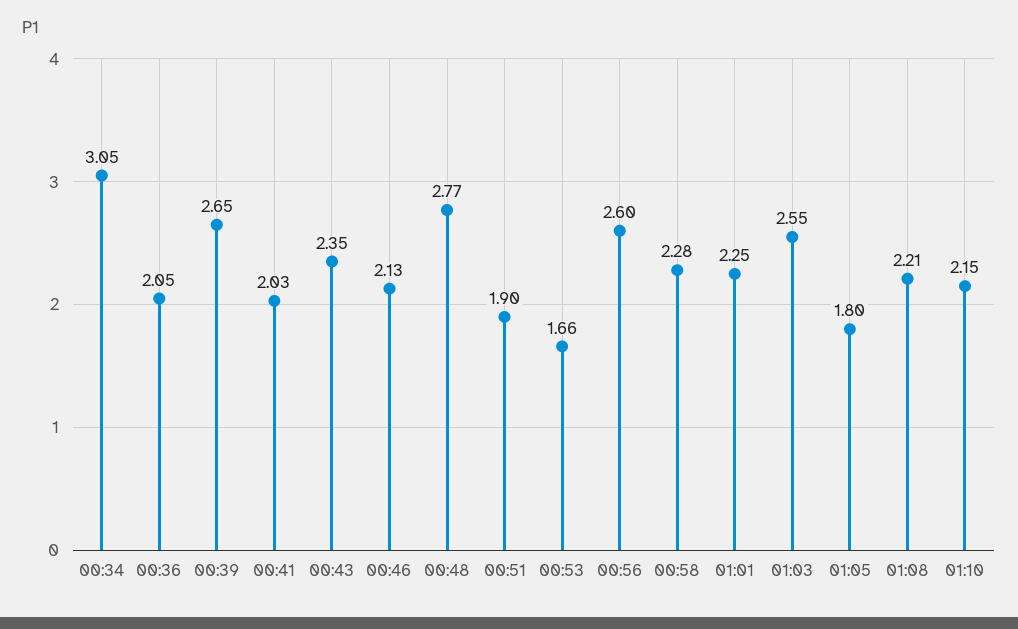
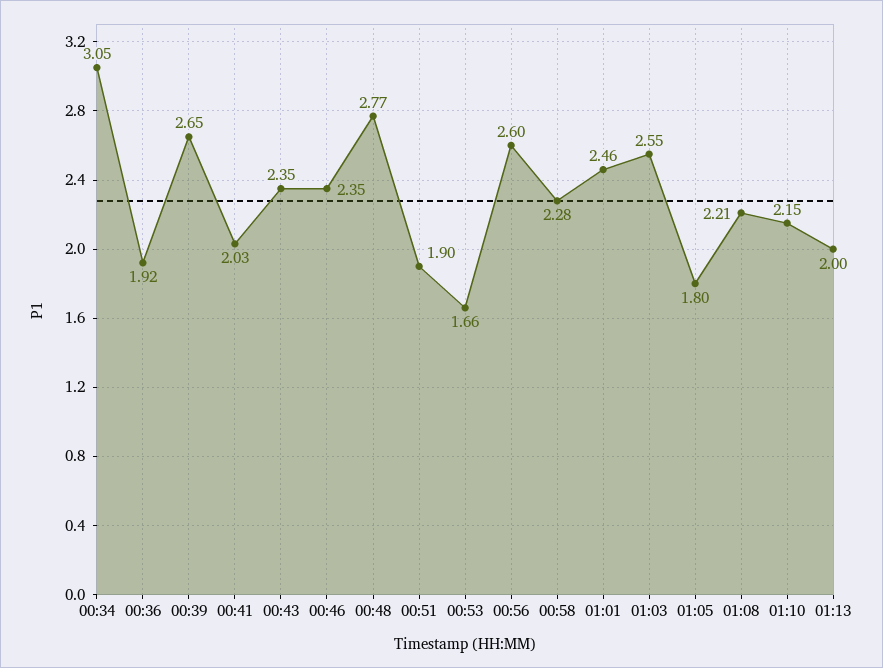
00:36: 2.05 -> 1.92
00:46: 2.13 -> 2.35
01:01: 2.25 -> 2.46
01:13: none -> 2

